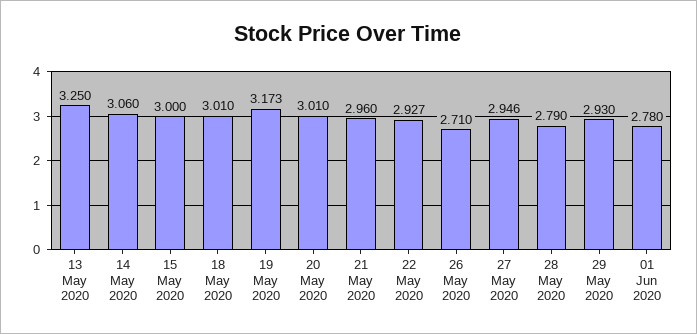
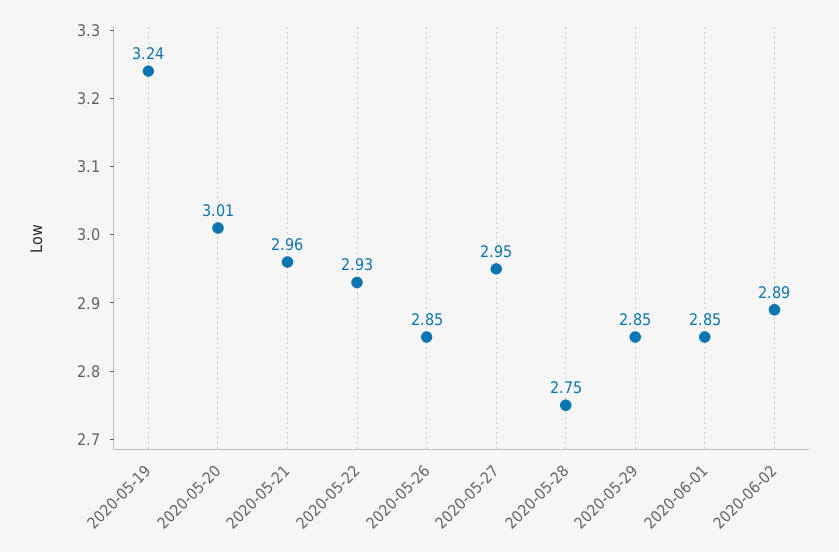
13 May 2020: 3.25 -> none
14 May 2020: 3.06 -> none
15 May 2020: 3 -> none
18 May 2020: 3.01 -> none
19 May 2020: 3.173 -> 3.24
26 May 2020: 2.71 -> 2.85
28 May 2020: 2.79 -> 2.75
29 May 2020: 2.93 -> 2.85
01 Jun 2020: 2.78 -> 2.85
2020-06-02: none -> 2.89

